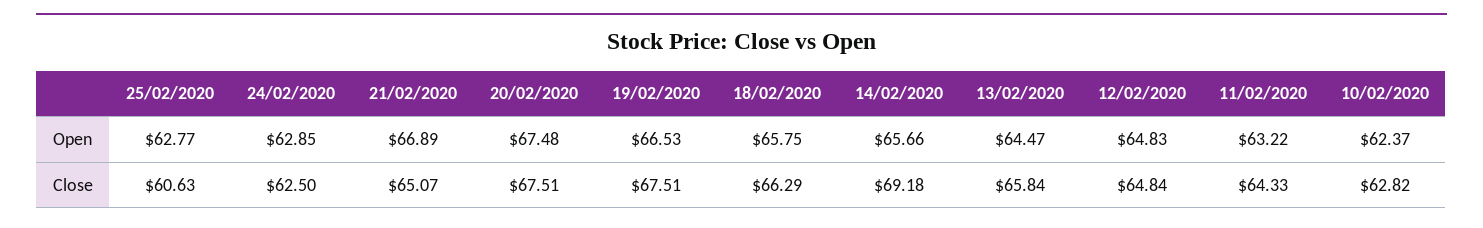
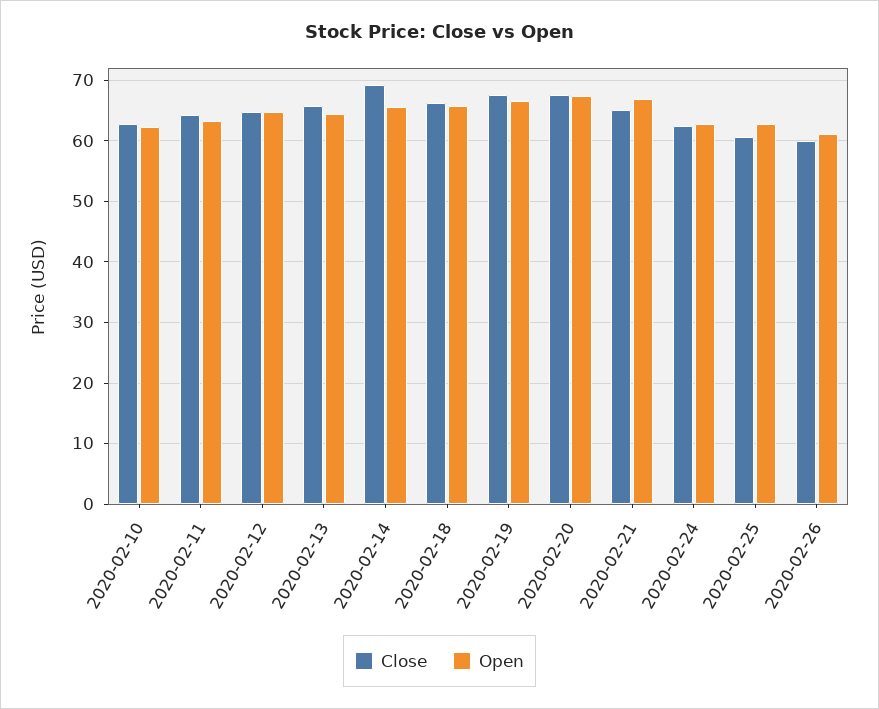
Close, 2020-02-26: none -> 60
Open, 2020-02-26: none -> 61

